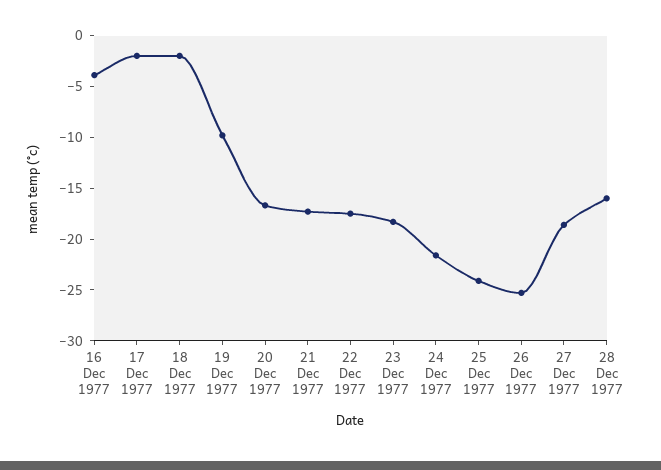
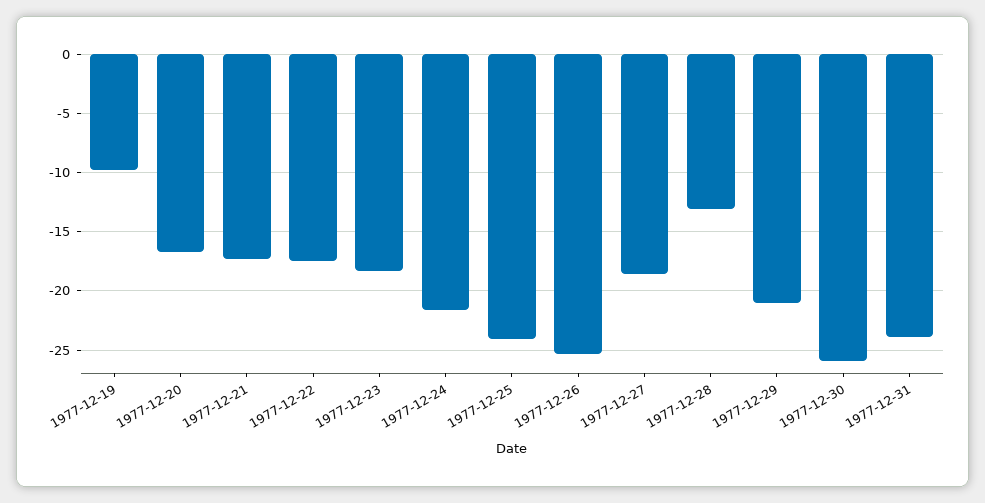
16 Dec 1977: -4 -> none
17 Dec 1977: -2 -> none
18 Dec 1977: -2 -> none
28 Dec 1977: -16 -> -13
1977-12-29: none -> -21
1977-12-30: none -> -26
1977-12-31: none -> -24

